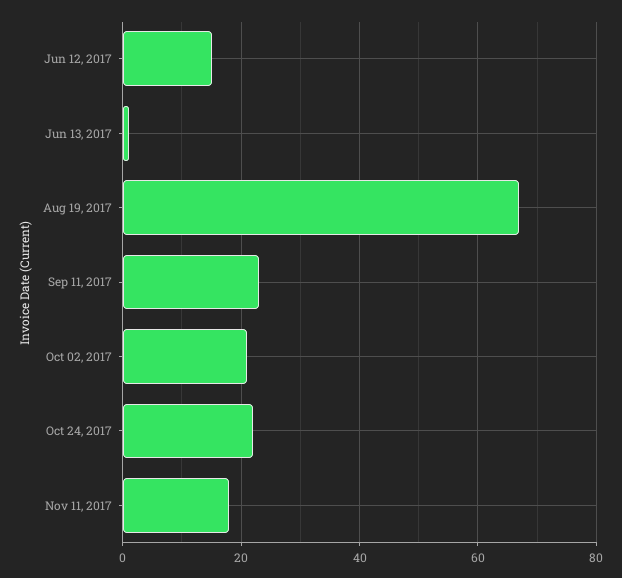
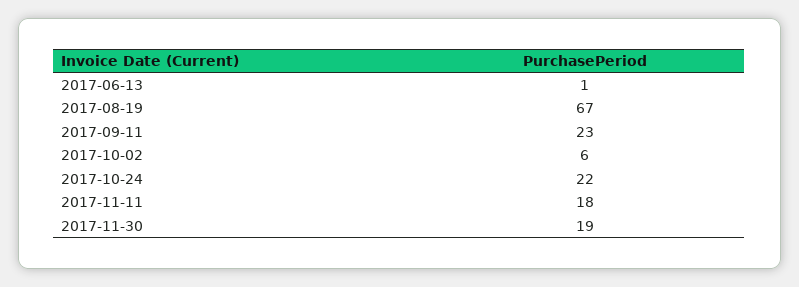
Jun 12, 2017: 15 -> none
Oct 02, 2017: 20 -> 6
2017-11-30: none -> 19

